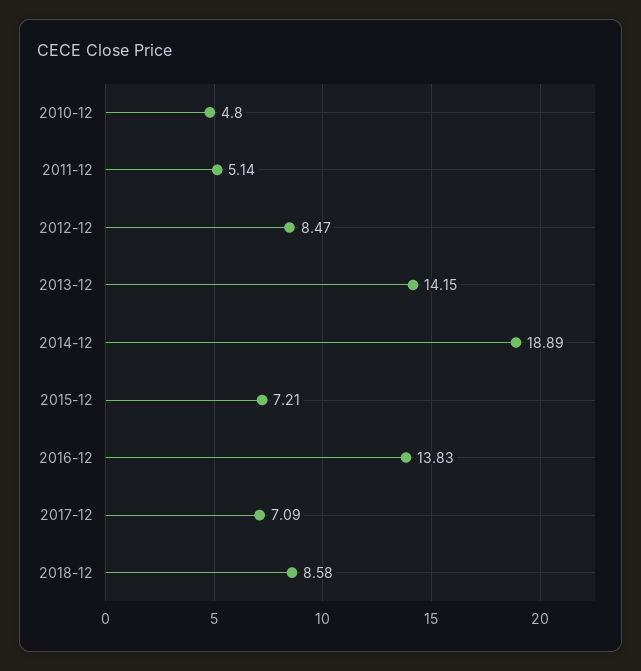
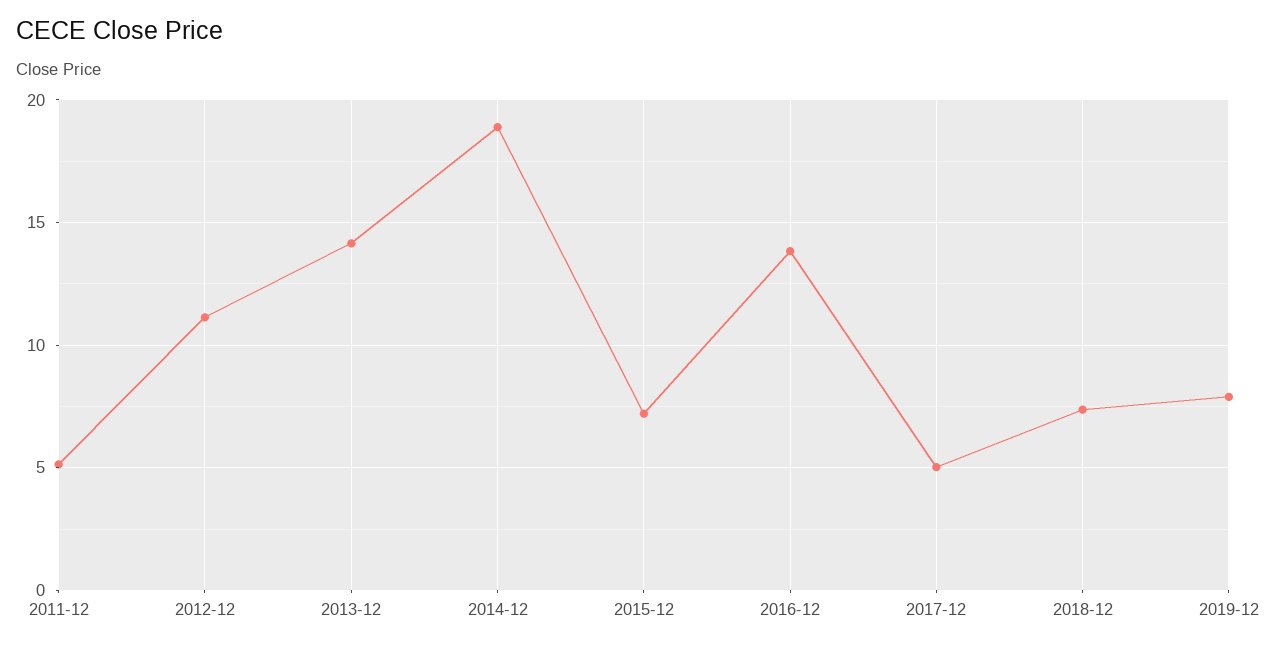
2010-12: 4.8 -> none
2012-12: 8.47 -> 11
2017-12: 7.09 -> 5
2018-12: 8.58 -> 7.5
2019-12: none -> 8

